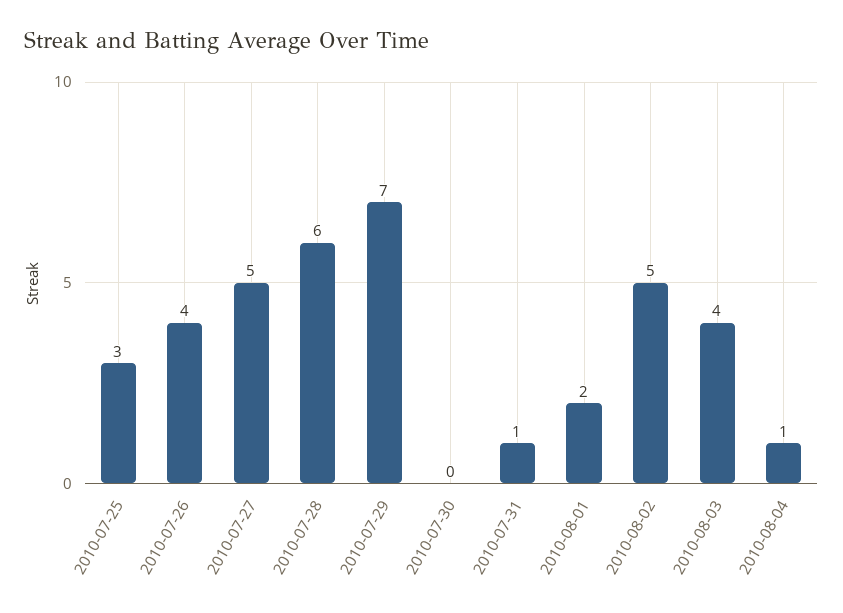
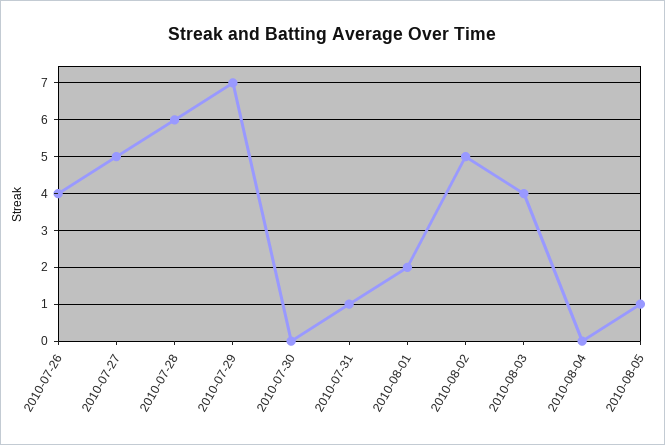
2010-07-25: 3 -> none
2010-08-04: 1 -> 0
2010-08-05: none -> 1

